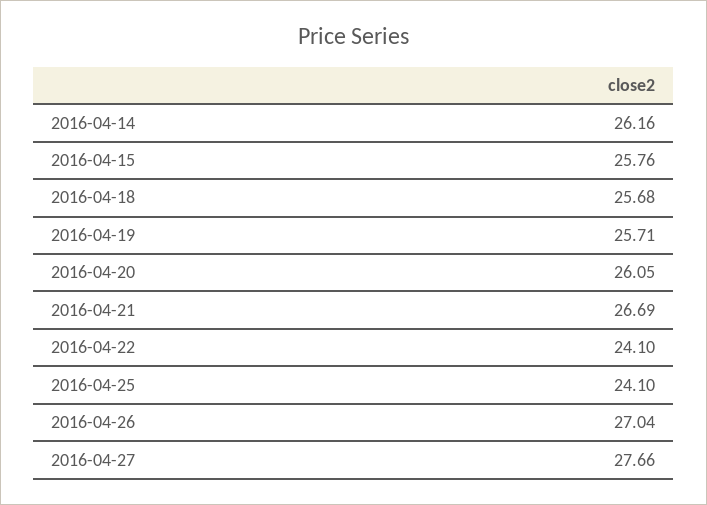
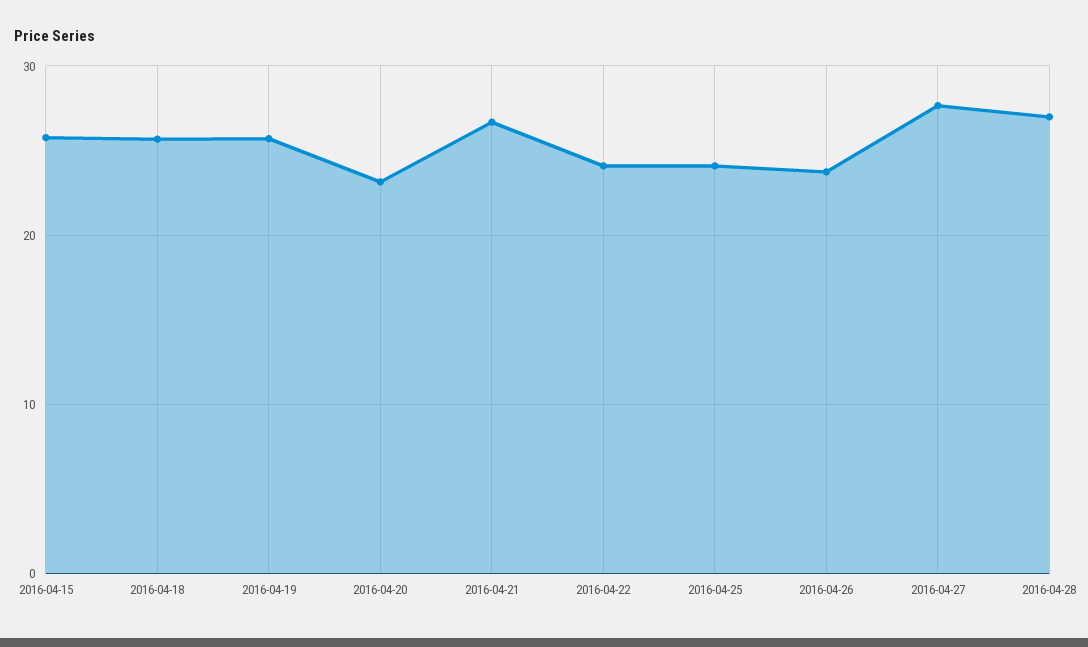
2016-04-14: 26.16 -> none
2016-04-20: 26.05 -> 23
2016-04-26: 27.04 -> 24
2016-04-28: none -> 27

